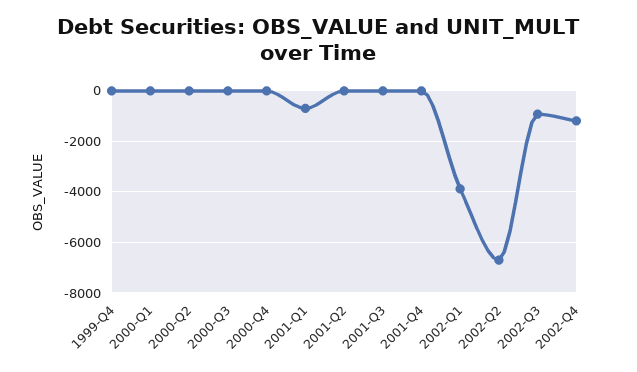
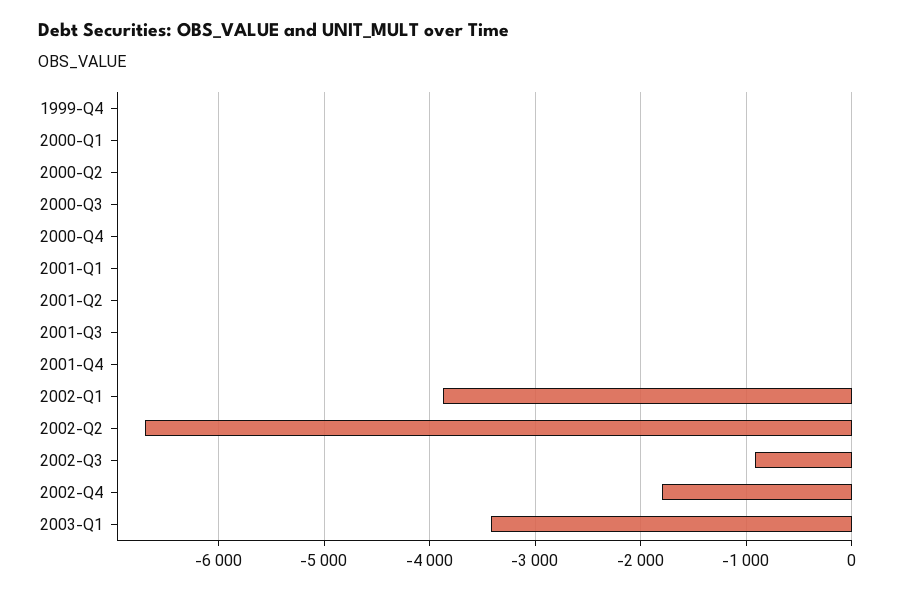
2001-Q1: -750 -> 0
2002-Q4: -1250 -> -1800
2003-Q1: none -> -3400

